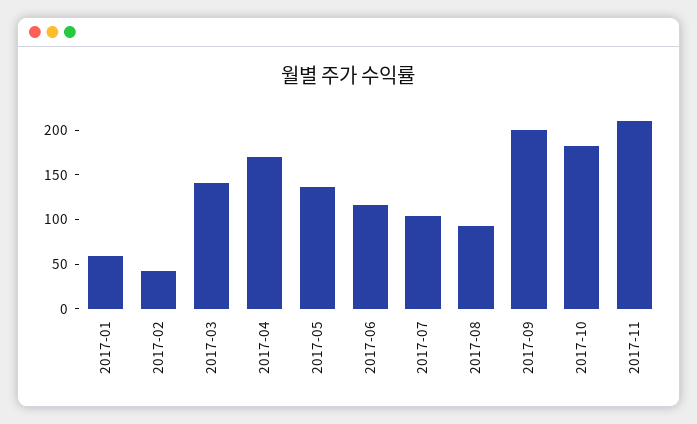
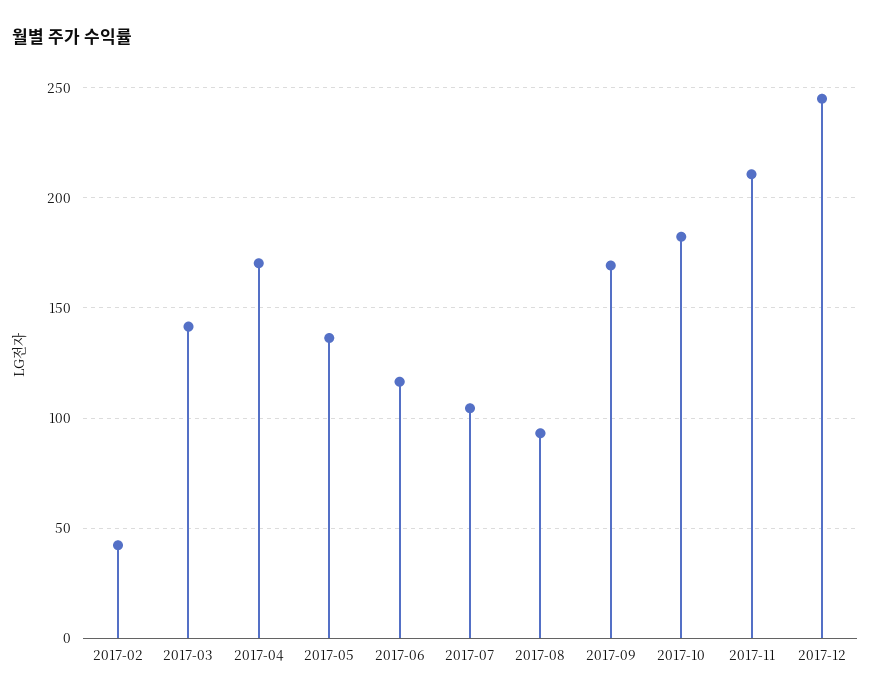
2017-01: 60 -> none
2017-09: 200 -> 170
2017-12: none -> 245

